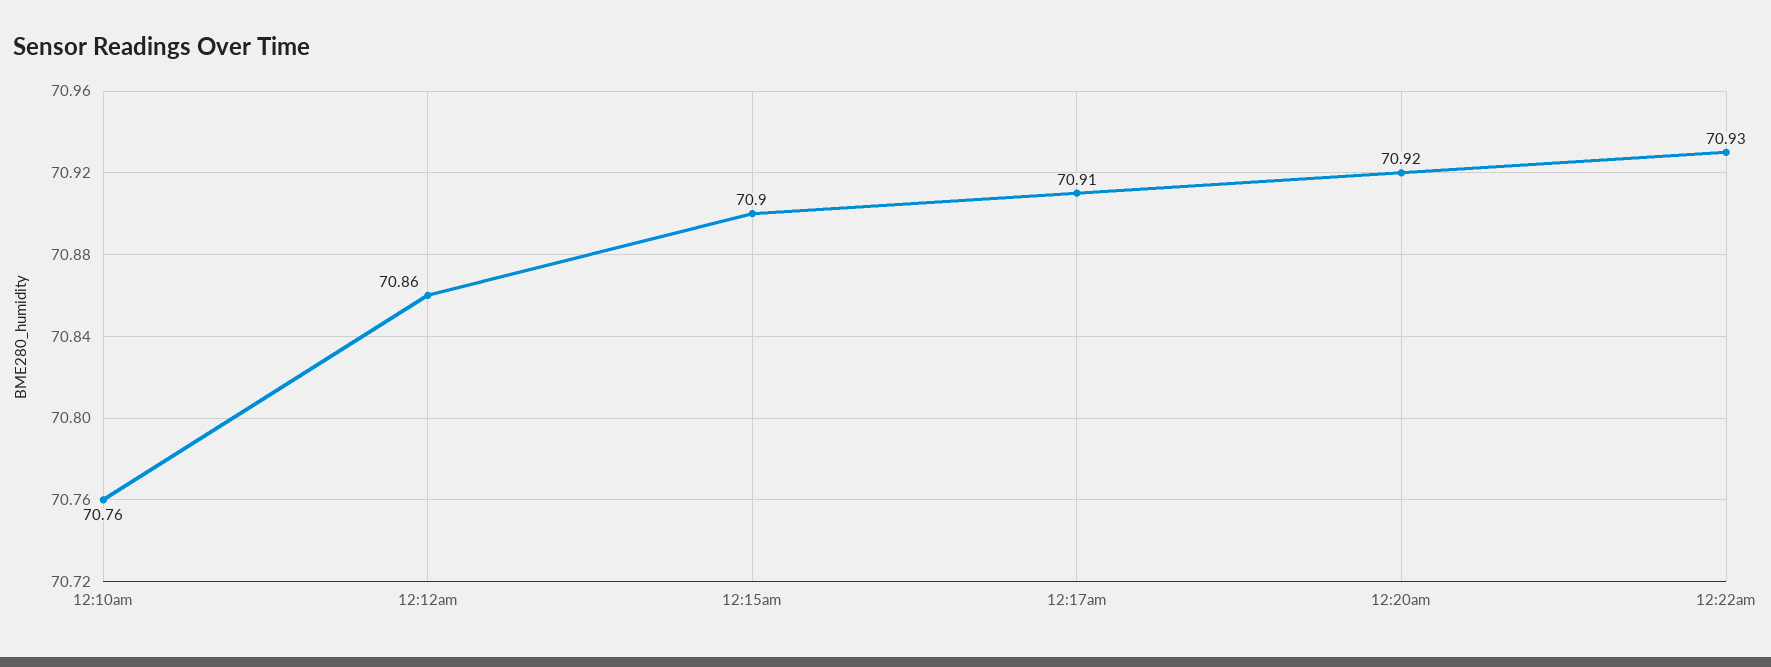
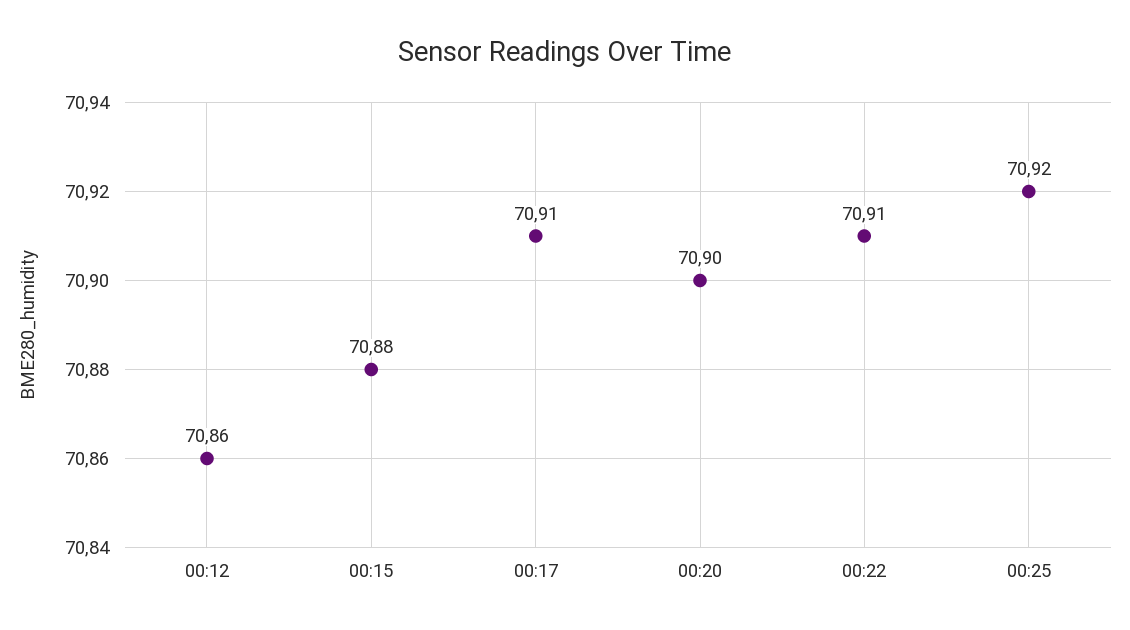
12:10am: 70.76 -> none
12:15am: 70.9 -> 70.88
12:20am: 70.92 -> 70.9
12:22am: 70.93 -> 70.91
00:25: none -> 70.92

